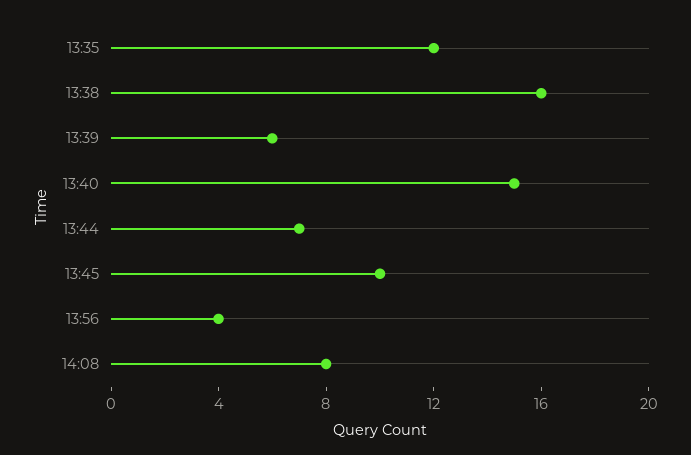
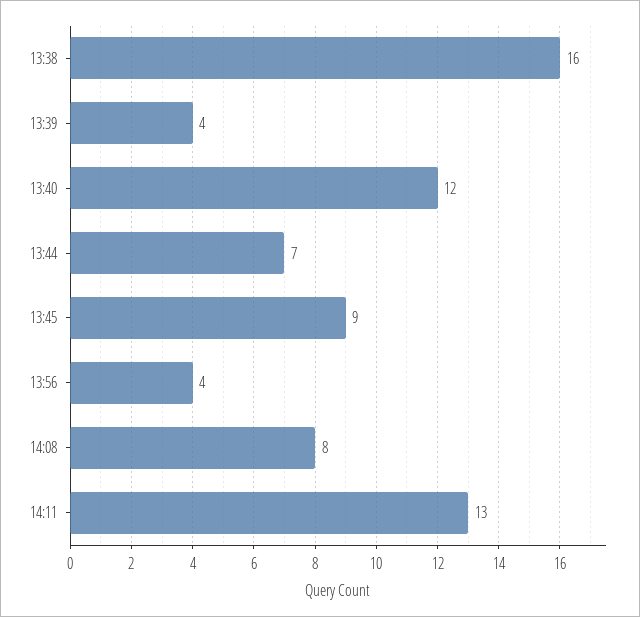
13:35: 12 -> none
13:39: 6 -> 4
13:40: 15 -> 12
13:45: 10 -> 9
14:11: none -> 13

